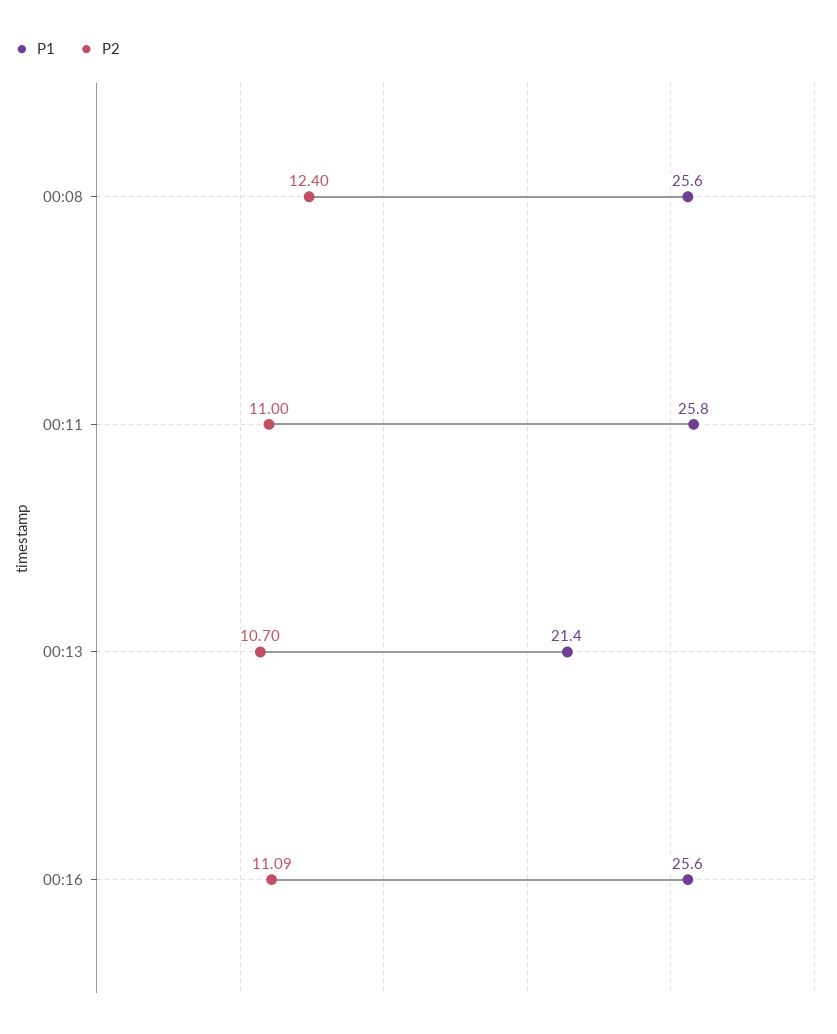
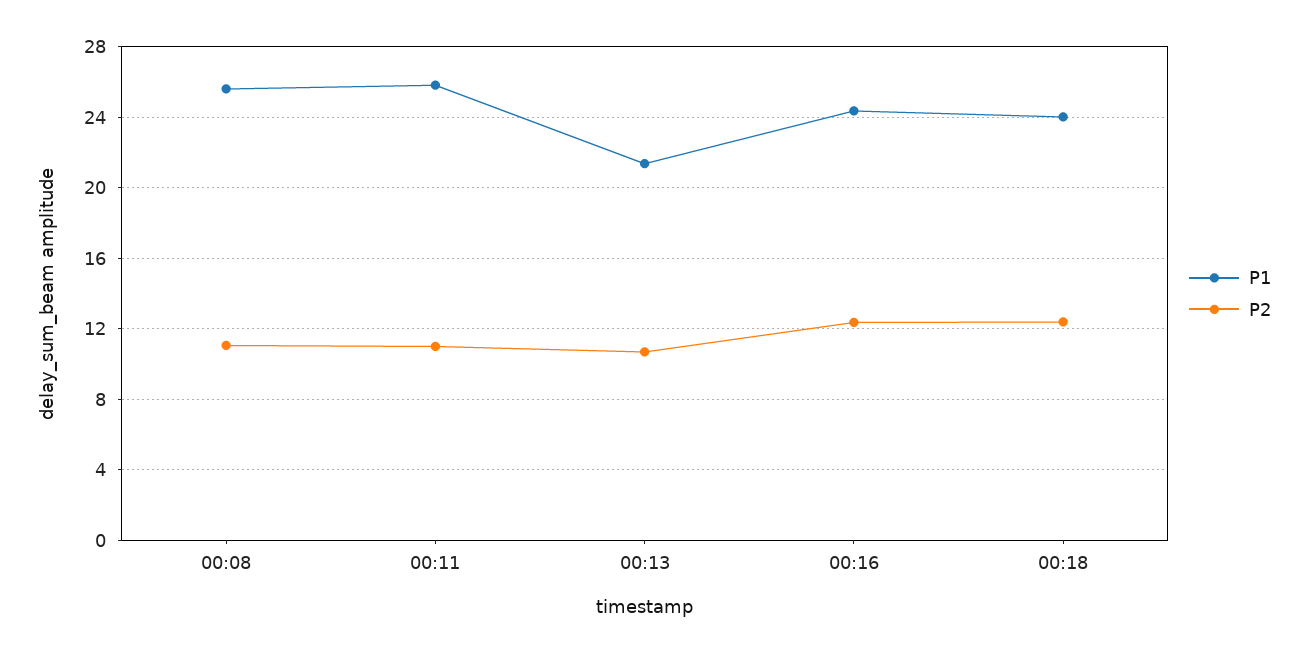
P2, 00:08: 12.4 -> 11
P1, 00:16: 25.6 -> 24.5
P2, 00:16: 11.09 -> 12.5
P1, 00:18: none -> 24
P2, 00:18: none -> 12.5

